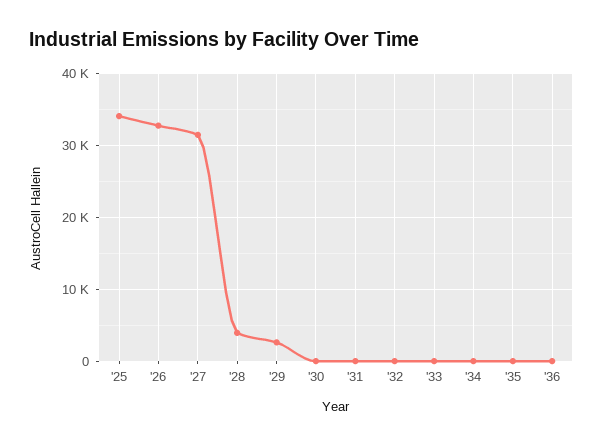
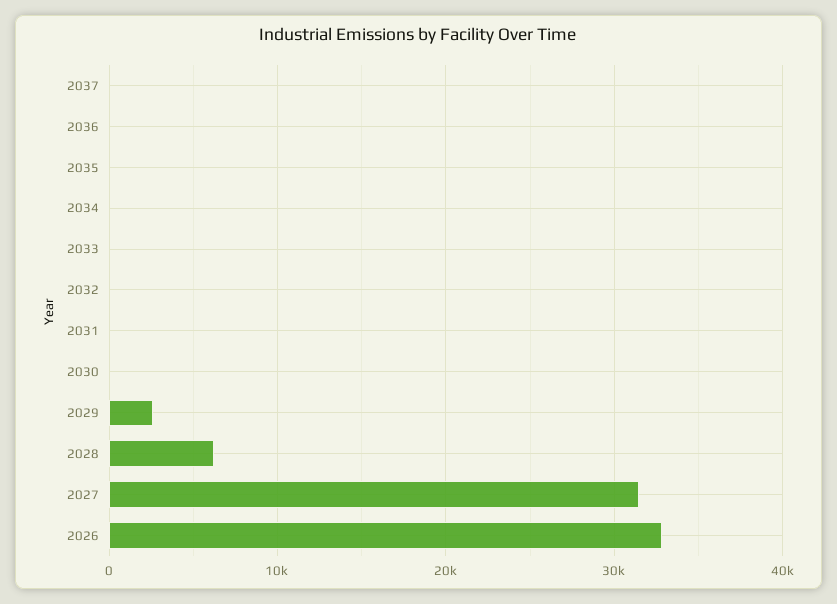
'25: 34000 -> none
'28: 4000 -> 6000
2037: none -> 0

